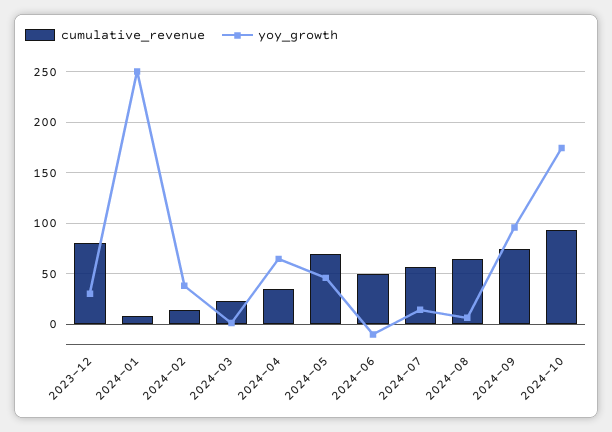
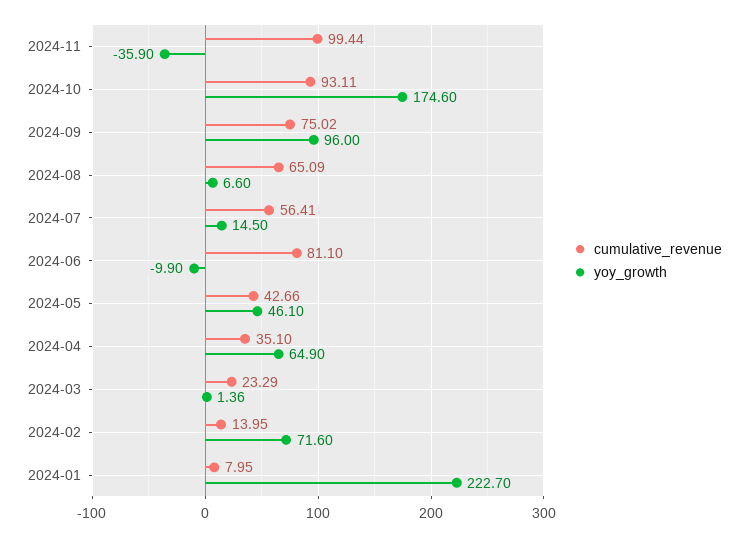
cumulative_revenue, 2023-12: 80 -> none
yoy_growth, 2023-12: 30 -> none
yoy_growth, 2024-01: 250 -> 222.7
yoy_growth, 2024-02: 40 -> 71.6
cumulative_revenue, 2024-05: 70 -> 42.66
cumulative_revenue, 2024-06: 50 -> 81.1
cumulative_revenue, 2024-11: none -> 99.44
yoy_growth, 2024-11: none -> -35.9

